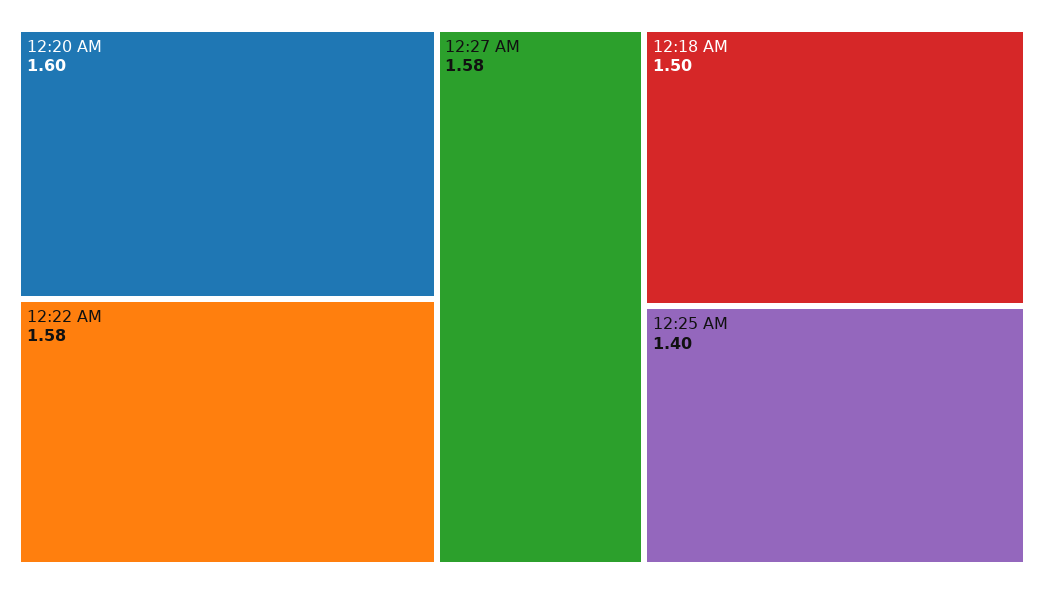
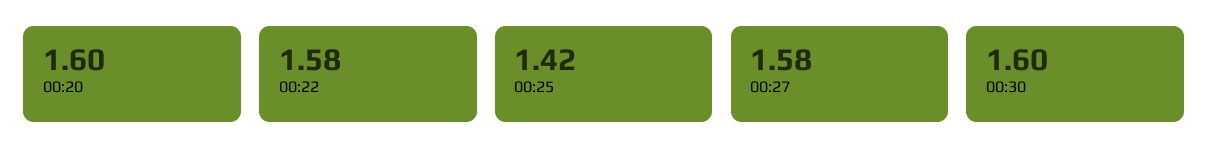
12:18 AM: 1.5 -> none
12:25 AM: 1.4 -> 1.42
00:30: none -> 1.6

